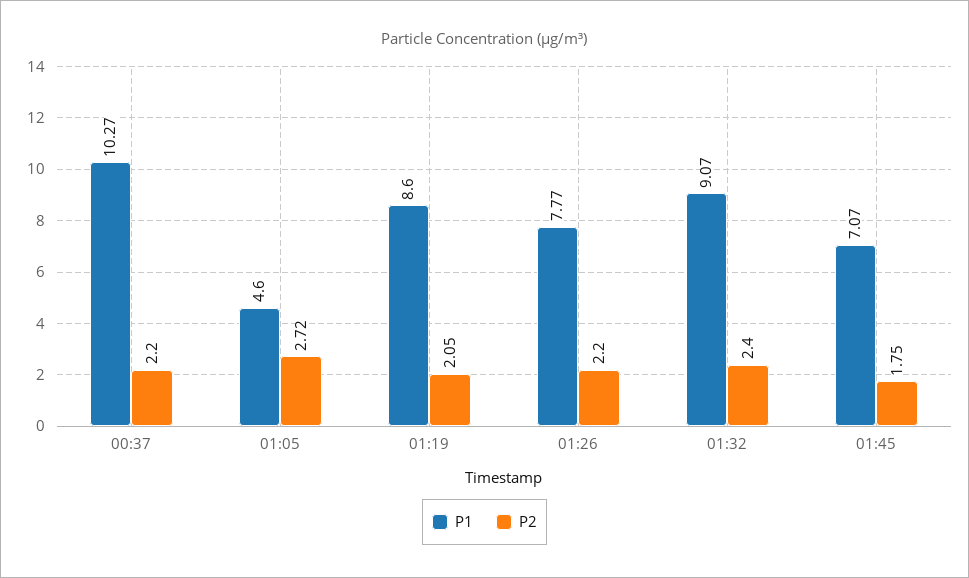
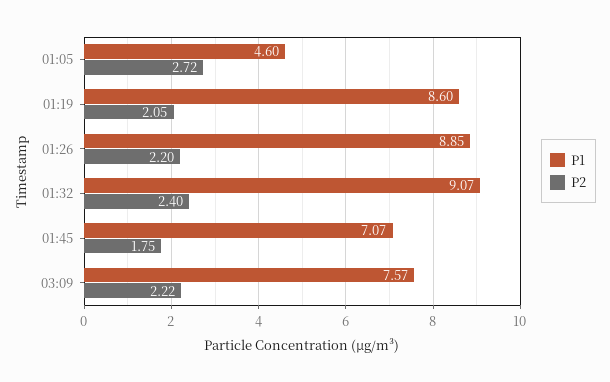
P1, 00:37: 10.27 -> none
P2, 00:37: 2.2 -> none
P1, 01:26: 7.77 -> 8.85
P1, 03:09: none -> 7.57
P2, 03:09: none -> 2.22

